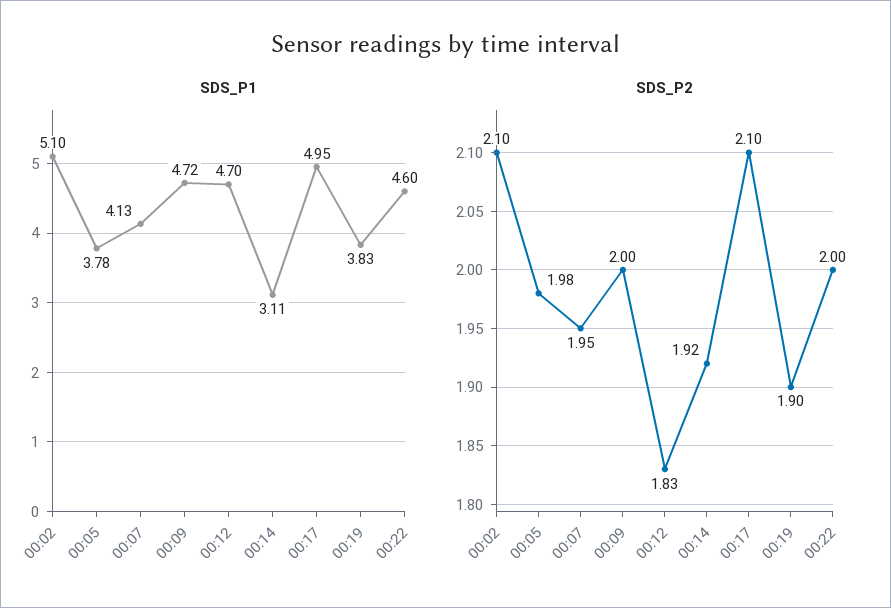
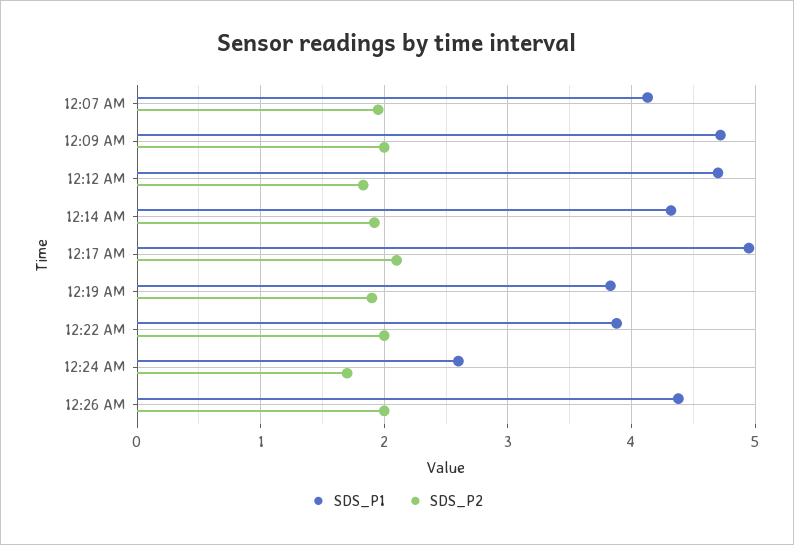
SDS_P1, 00:02: 5.1 -> none
SDS_P1, 00:05: 3.78 -> none
SDS_P1, 00:14: 3.11 -> 4.3
SDS_P1, 00:22: 4.6 -> 3.9
SDS_P2, 00:02: 2.1 -> none
SDS_P2, 00:05: 1.98 -> none
SDS_P1, 12:24 AM: none -> 2.6
SDS_P2, 12:24 AM: none -> 1.7
SDS_P1, 12:26 AM: none -> 4.4
SDS_P2, 12:26 AM: none -> 2

